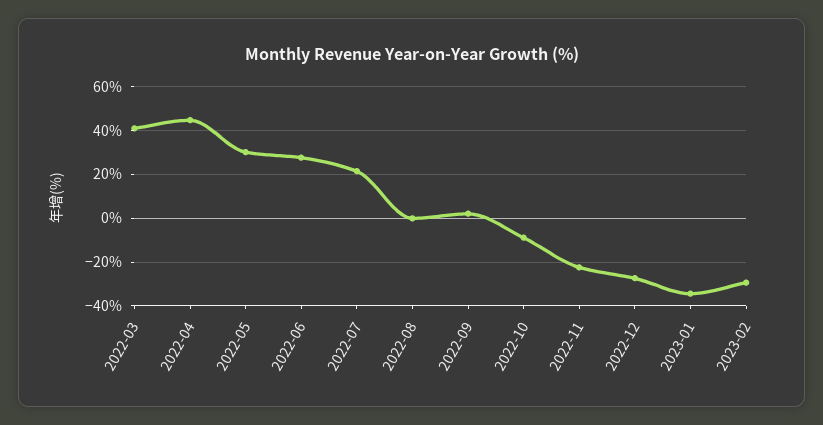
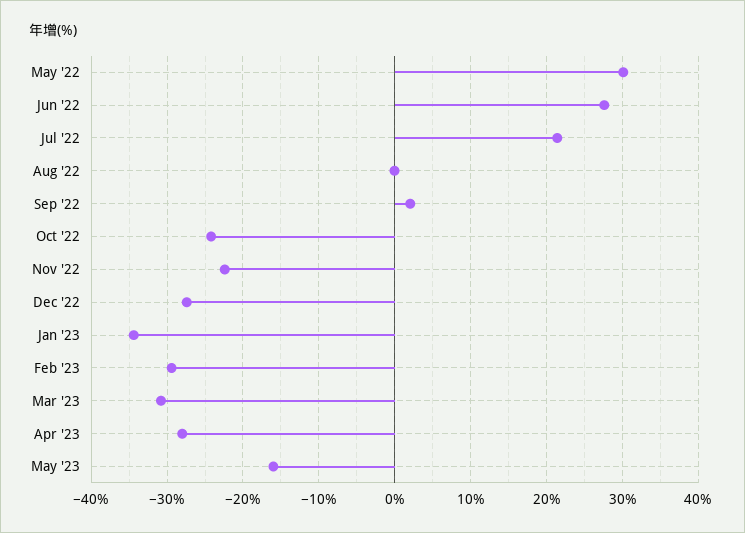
2022-03: 40 -> none
2022-04: 45 -> none
2022-10: -10 -> -24
Mar '23: none -> -31
Apr '23: none -> -28
May '23: none -> -16

